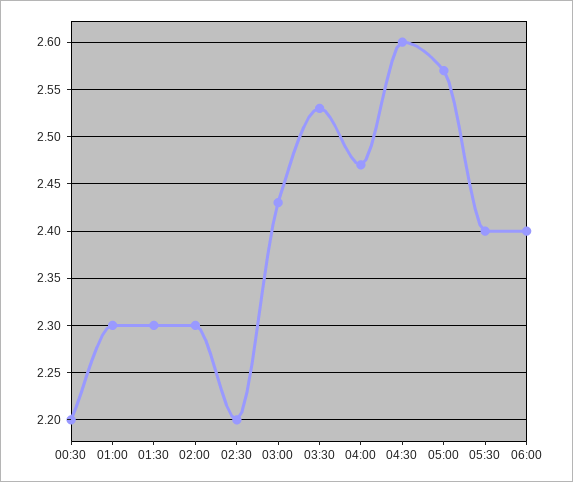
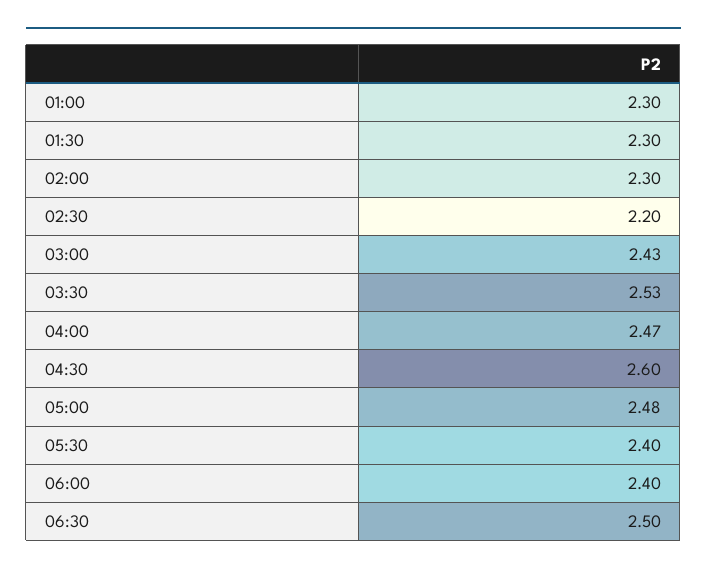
00:30: 2.2 -> none
05:00: 2.57 -> 2.48
06:30: none -> 2.5

